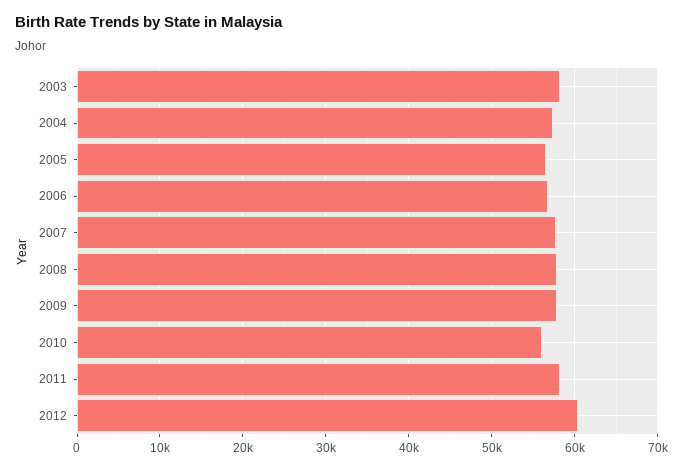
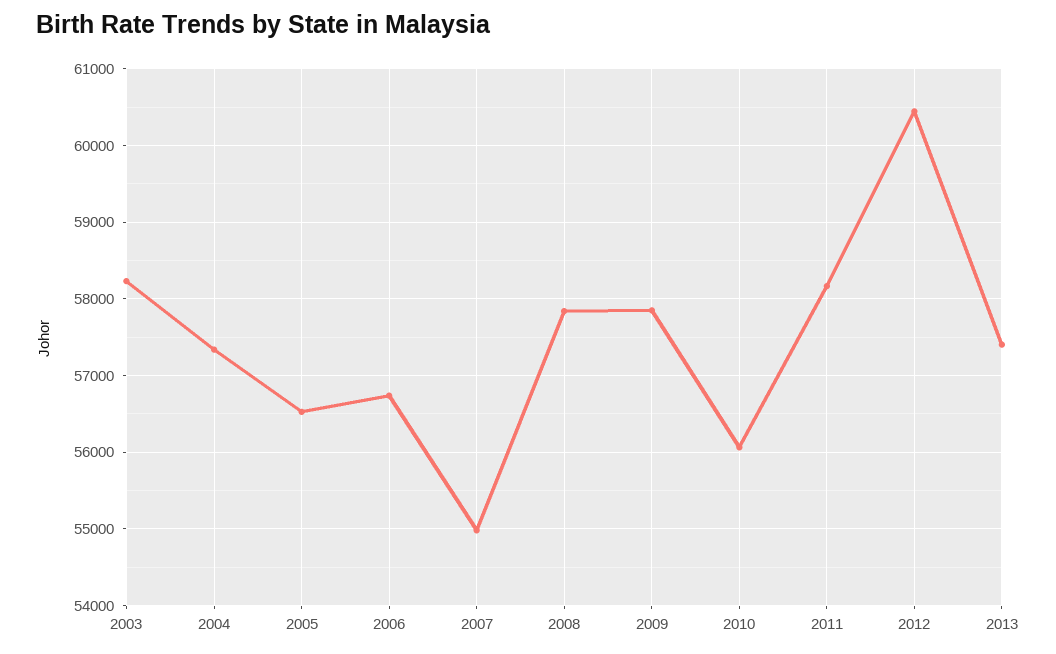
2007: 58000 -> 55000
2013: none -> 57400

